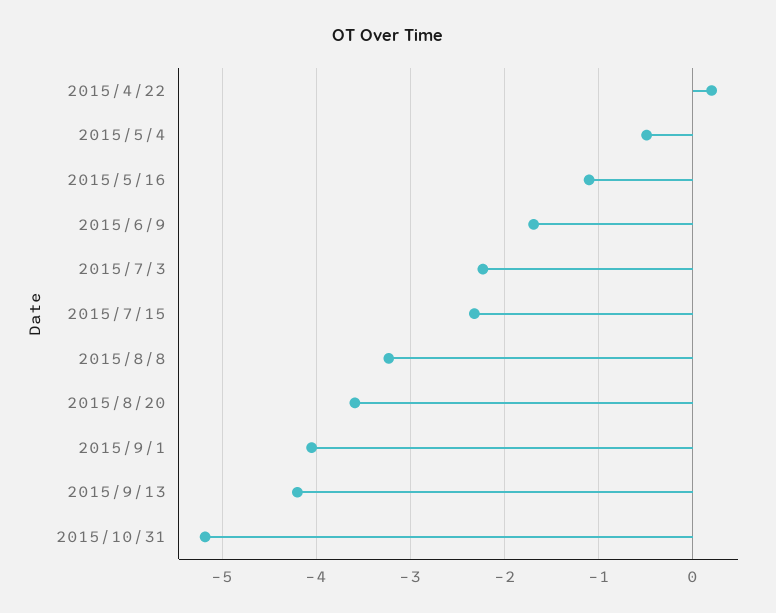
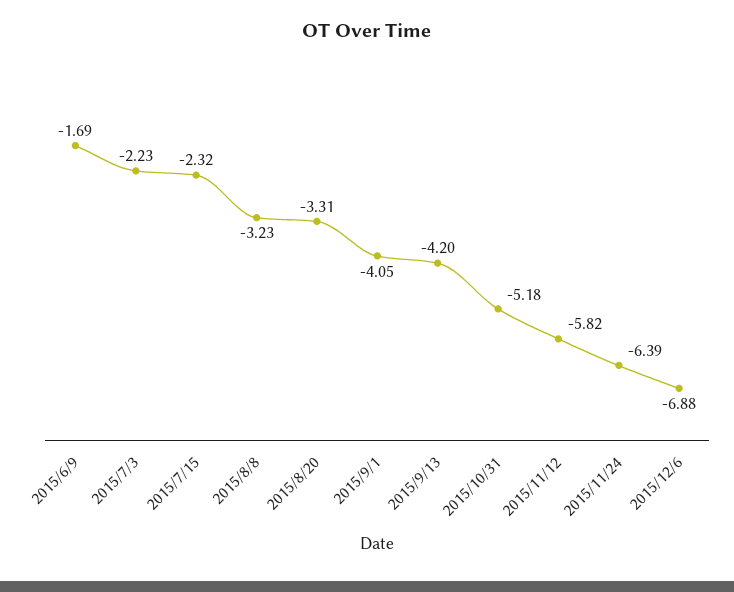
2015/4/22: 0.2 -> none
2015/5/4: -0.5 -> none
2015/5/16: -1.1 -> none
2015/8/20: -3.6 -> -3.31
2015/11/12: none -> -5.82
2015/11/24: none -> -6.39
2015/12/6: none -> -6.88

